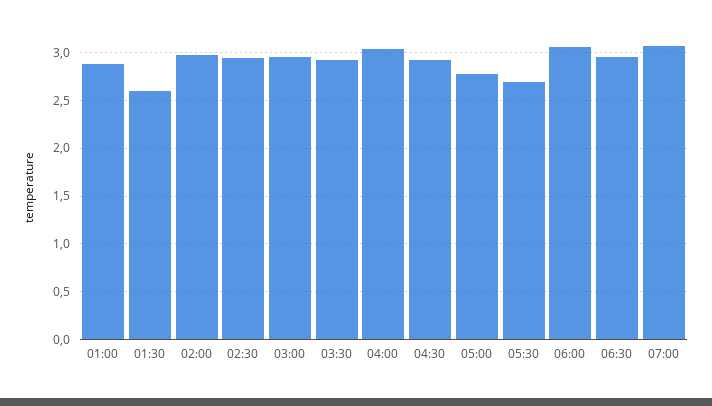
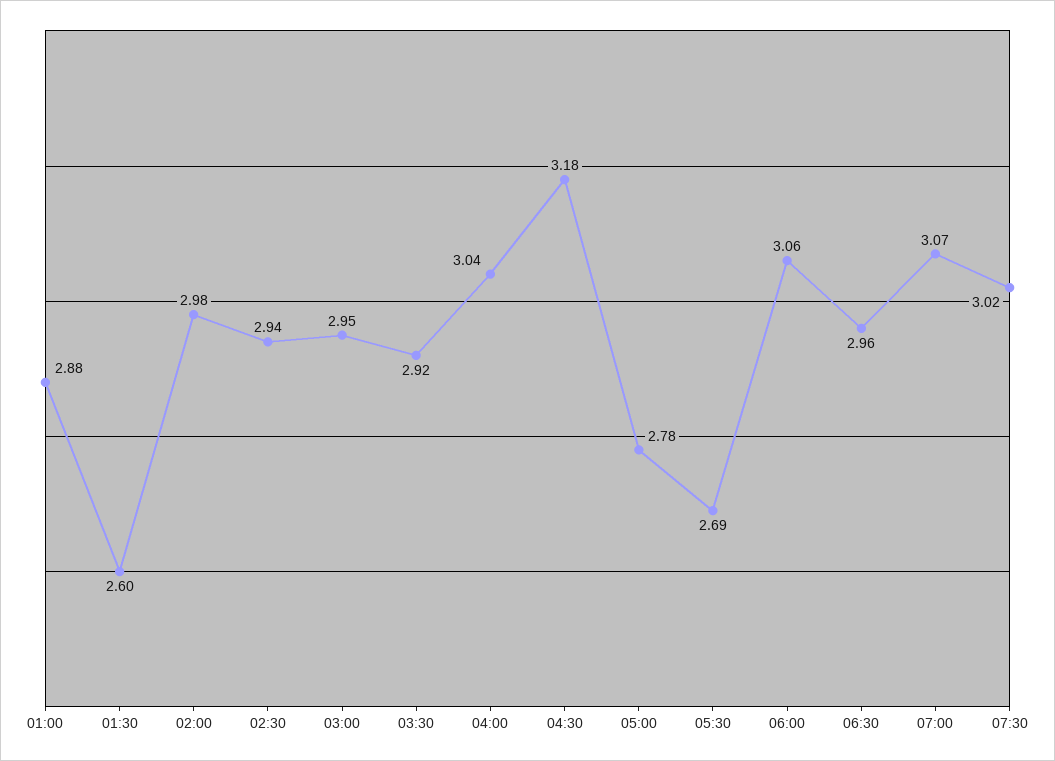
04:30: 2.9 -> 3.18
07:30: none -> 3.02

